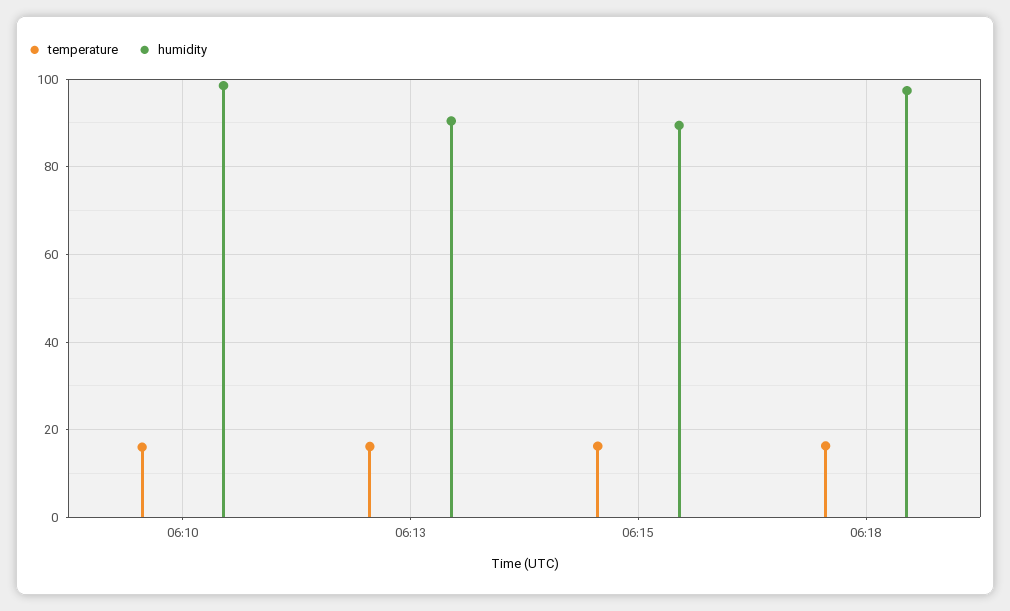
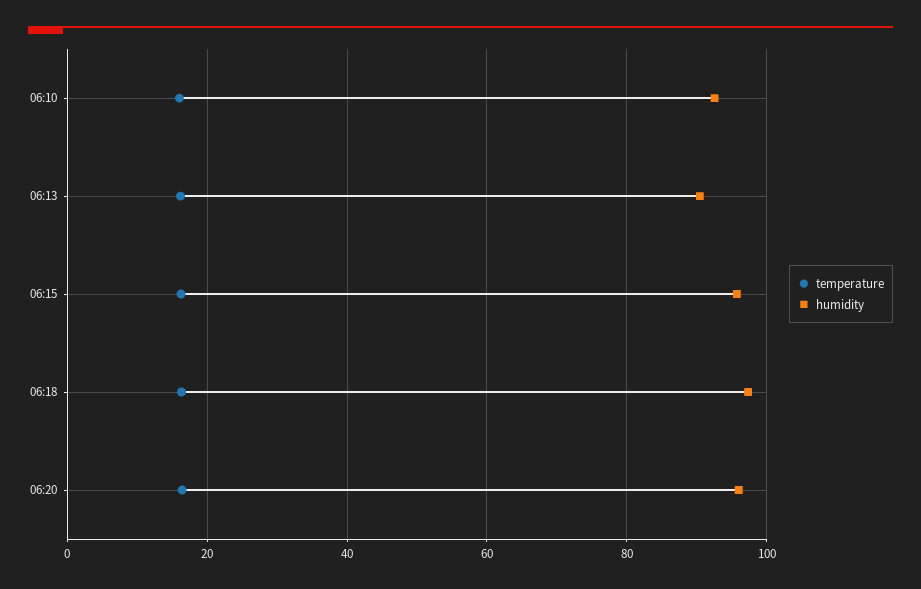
humidity, 06:10: 98 -> 92
humidity, 06:15: 90 -> 96
temperature, 06:20: none -> 16
humidity, 06:20: none -> 96

